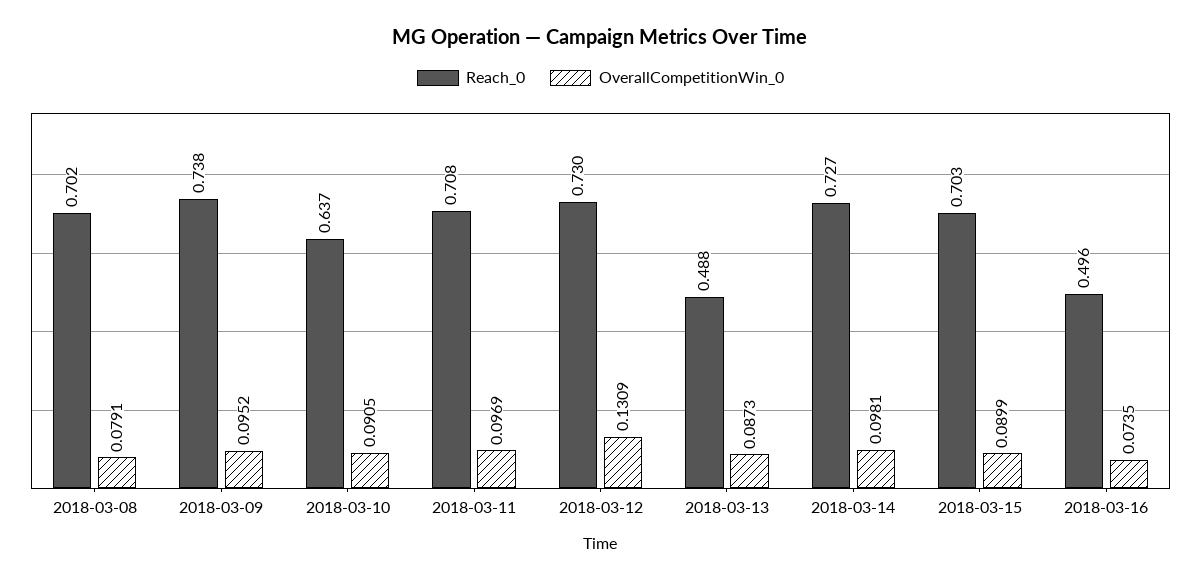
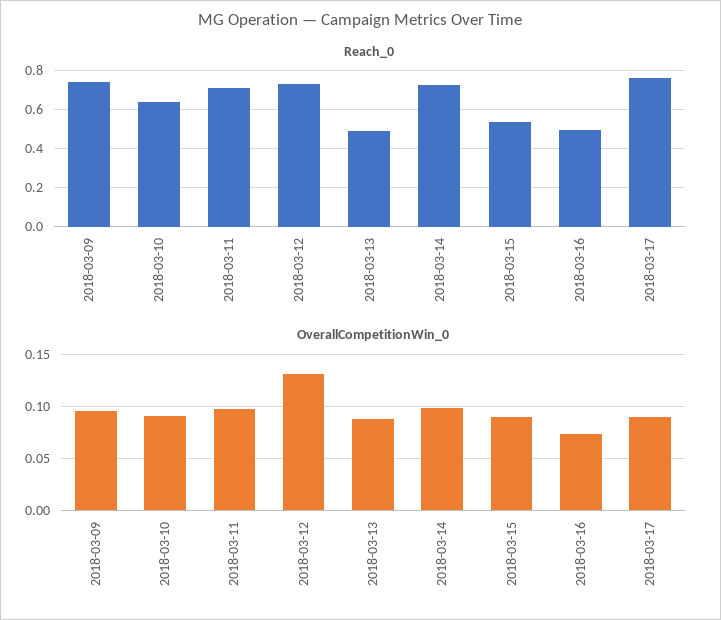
Reach_0, 2018-03-08: 0.702 -> none
OverallCompetitionWin_0, 2018-03-08: 0.0791 -> none
Reach_0, 2018-03-15: 0.703 -> 0.55
Reach_0, 2018-03-17: none -> 0.75
OverallCompetitionWin_0, 2018-03-17: none -> 0.09

